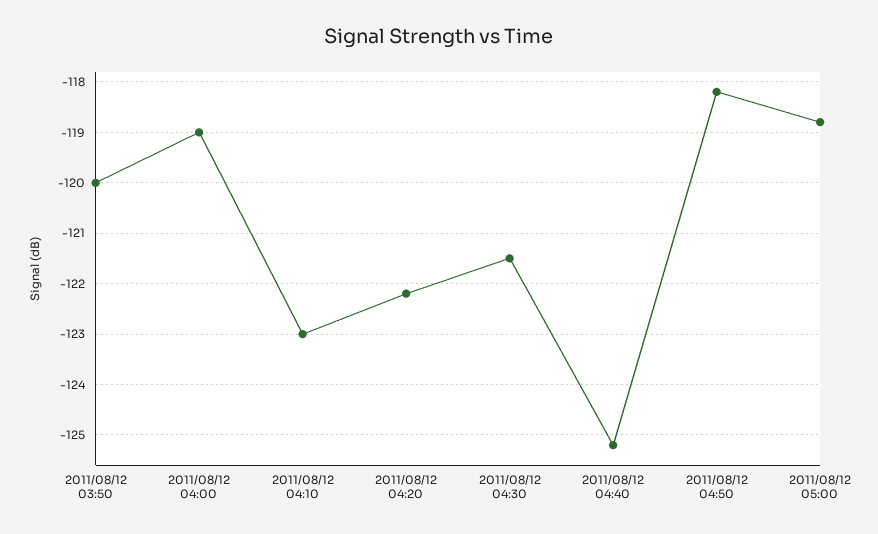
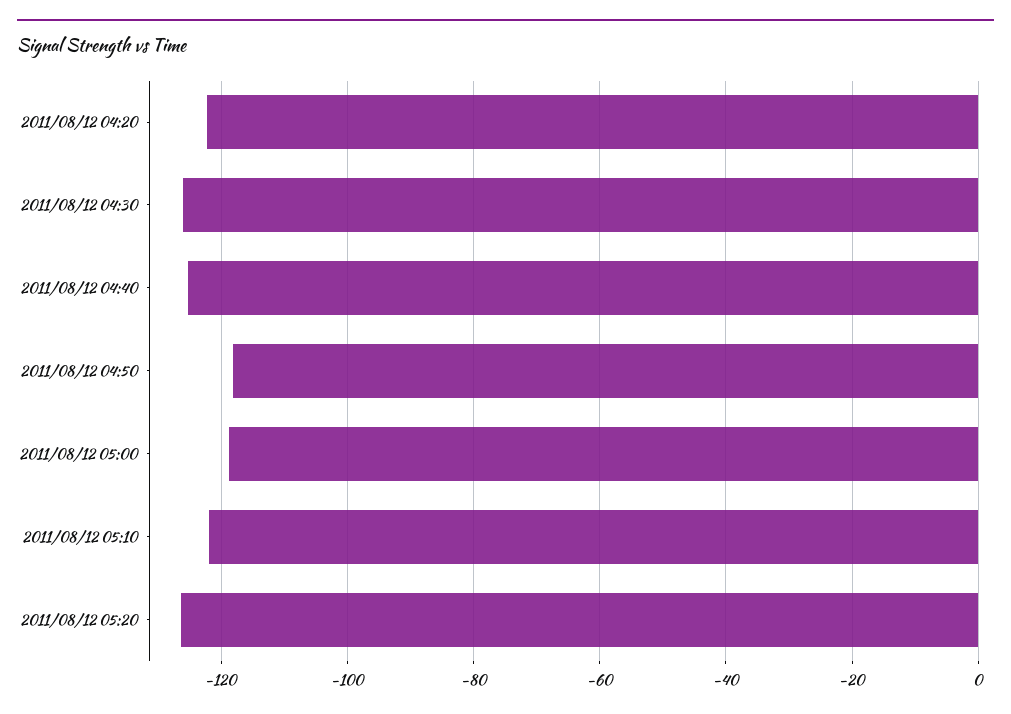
2011/08/12 03:50: -120 -> none
2011/08/12 04:00: -119 -> none
2011/08/12 04:10: -123 -> none
2011/08/12 04:30: -121.5 -> -126
2011/08/12 05:10: none -> -122
2011/08/12 05:20: none -> -126

